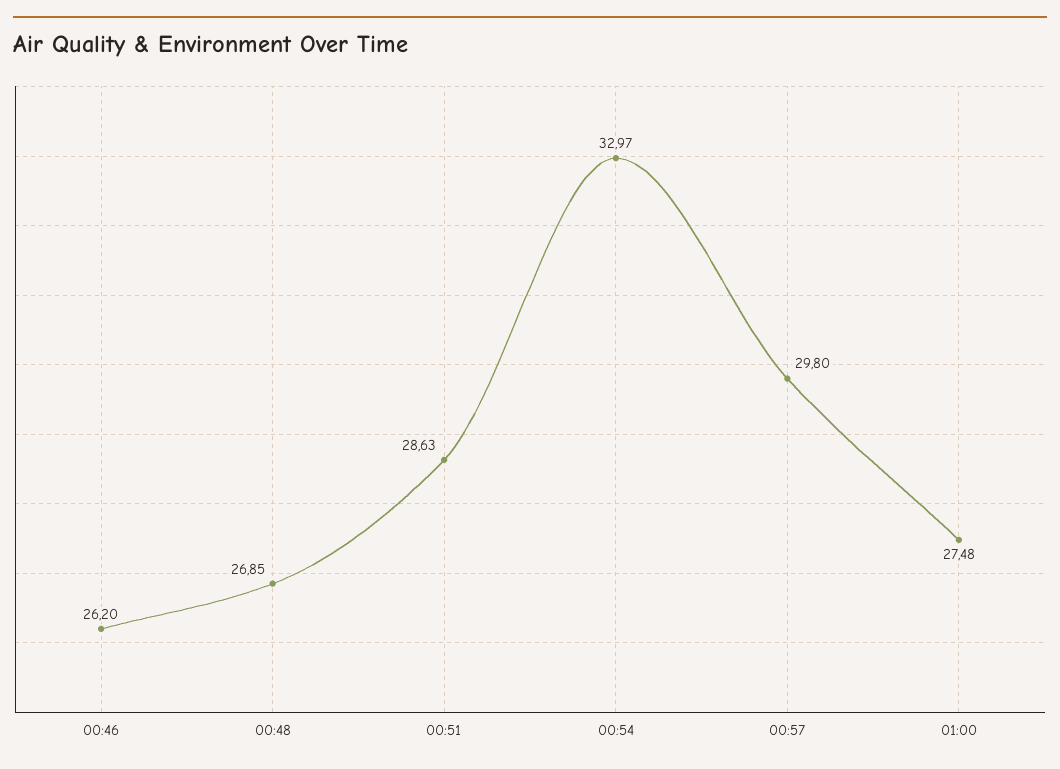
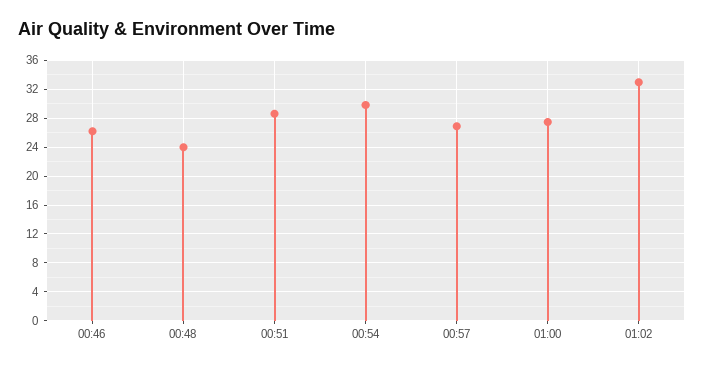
00:48: 26.85 -> 24
00:54: 32.97 -> 30
00:57: 29.8 -> 27
01:02: none -> 33

